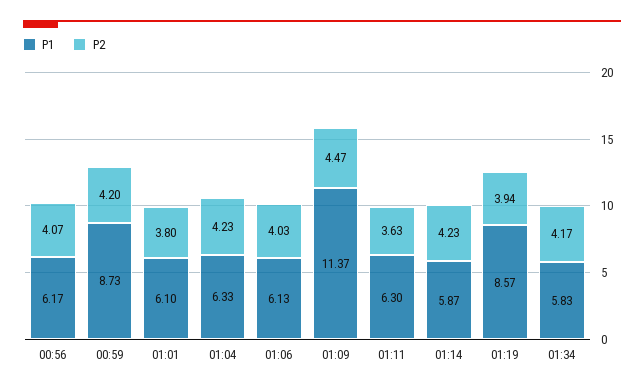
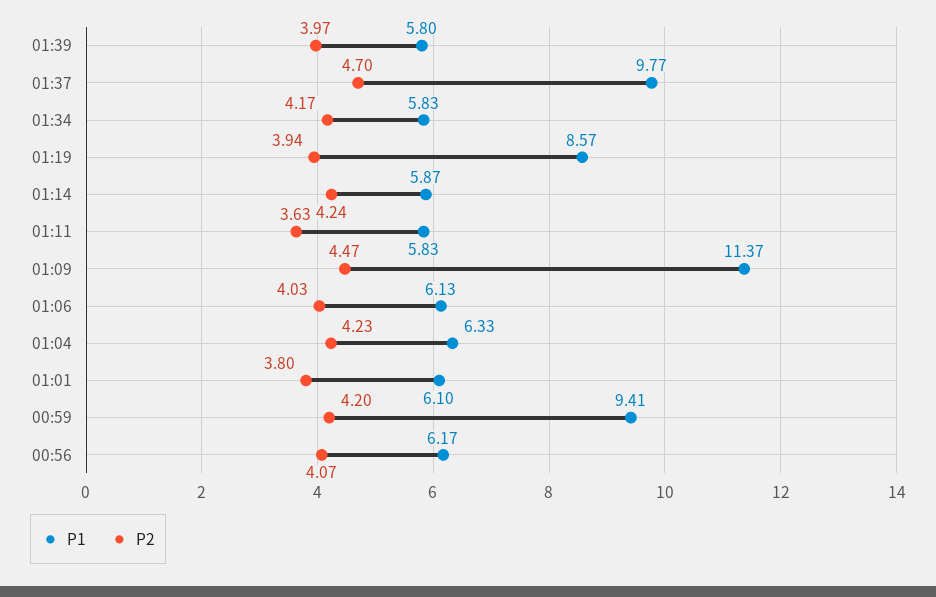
P1, 00:59: 8.73 -> 9.41
P1, 01:11: 6.3 -> 5.83
P2, 01:14: 4.23 -> 4.24
P1, 01:39: none -> 5.8
P2, 01:39: none -> 3.97
P1, 01:37: none -> 9.77
P2, 01:37: none -> 4.7

